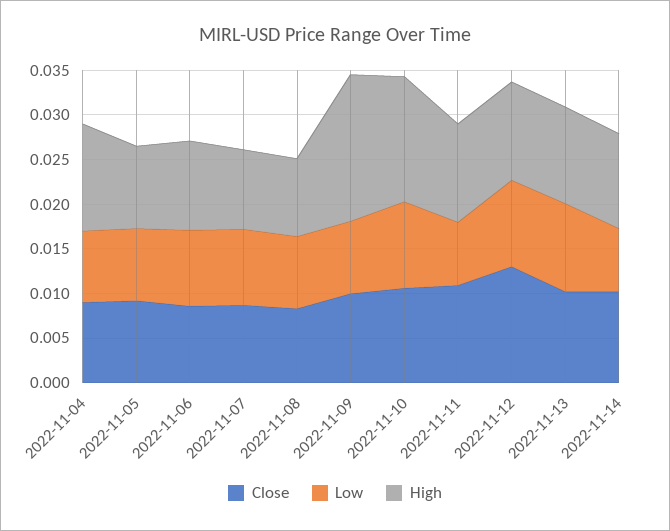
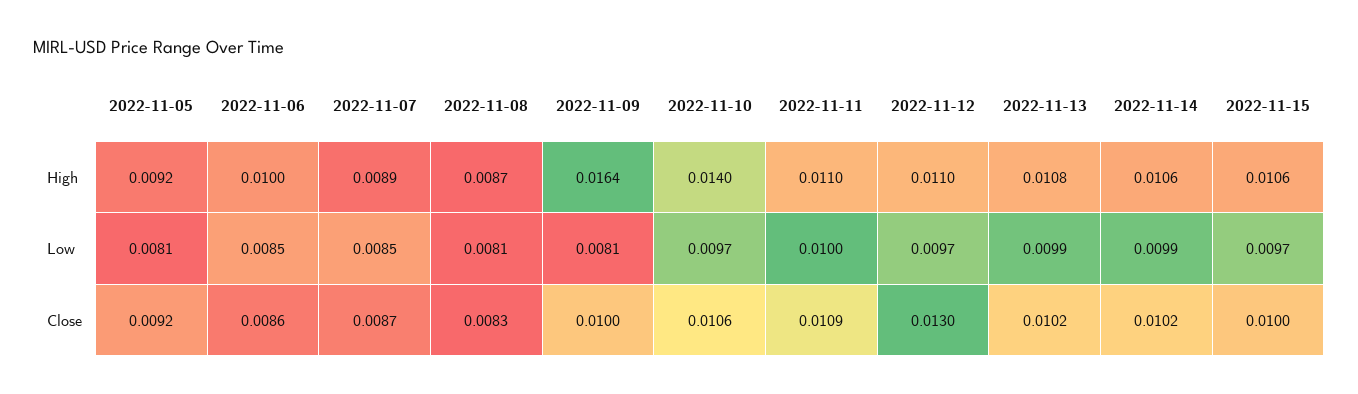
Close, 2022-11-04: 0.009 -> none
Low, 2022-11-04: 0.008 -> none
High, 2022-11-04: 0.012 -> none
Low, 2022-11-11: 0.007 -> 0.01
Low, 2022-11-14: 0.007 -> 0.0099
High, 2022-11-15: none -> 0.0106
Low, 2022-11-15: none -> 0.0097
Close, 2022-11-15: none -> 0.01

